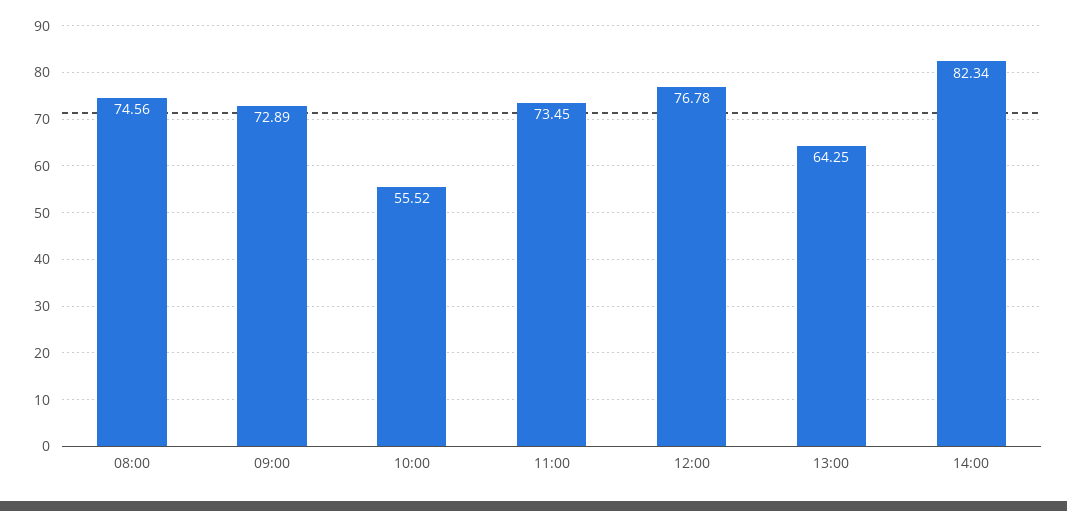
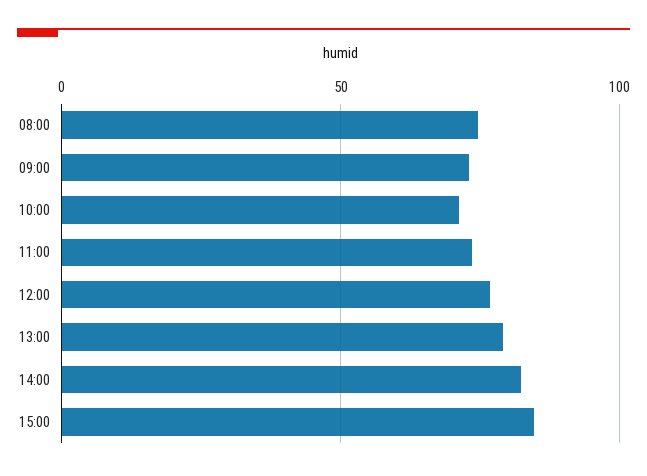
10:00: 55.52 -> 70
13:00: 64.25 -> 80
15:00: none -> 85

